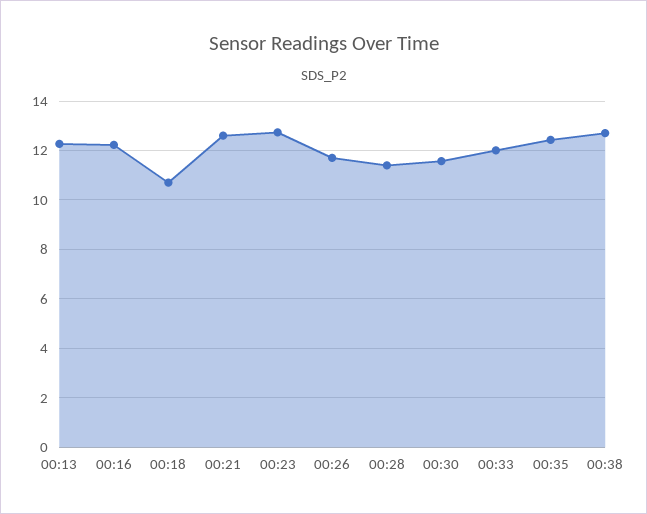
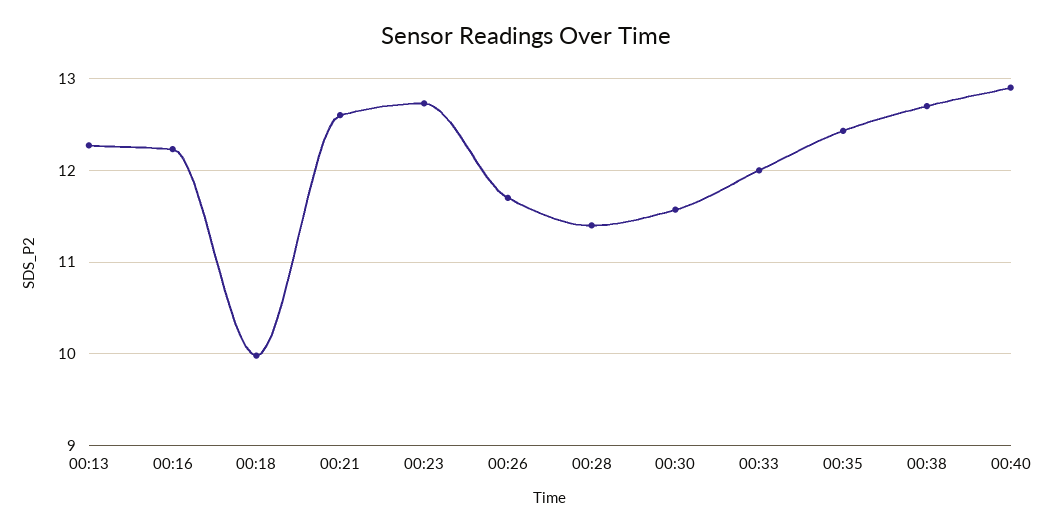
00:18: 10.75 -> 10
00:40: none -> 12.9

